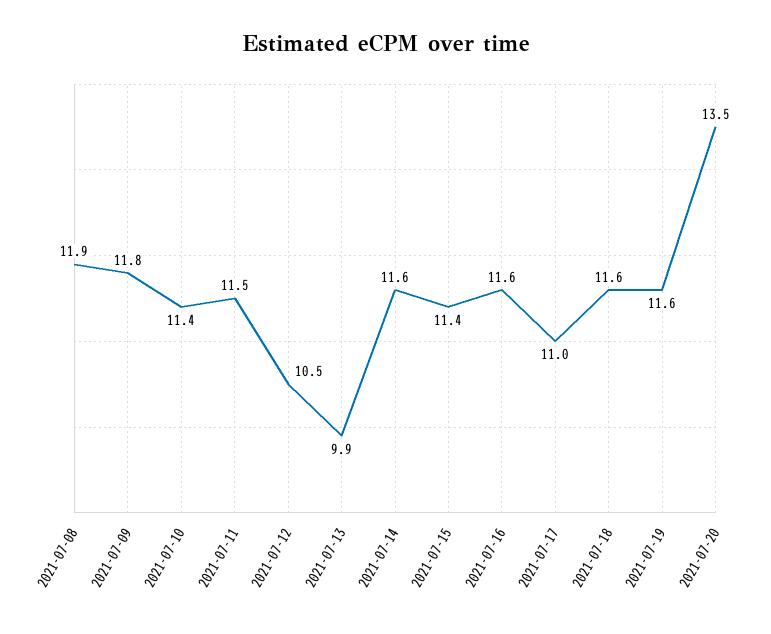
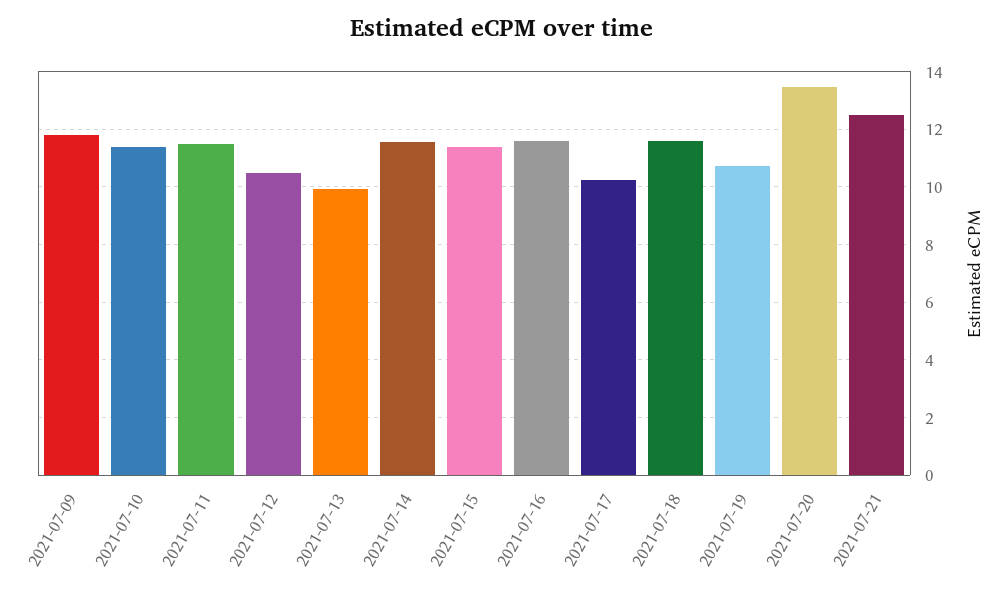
2021-07-08: 11.9 -> none
2021-07-17: 11 -> 10.25
2021-07-19: 11.6 -> 10.75
2021-07-21: none -> 12.5

